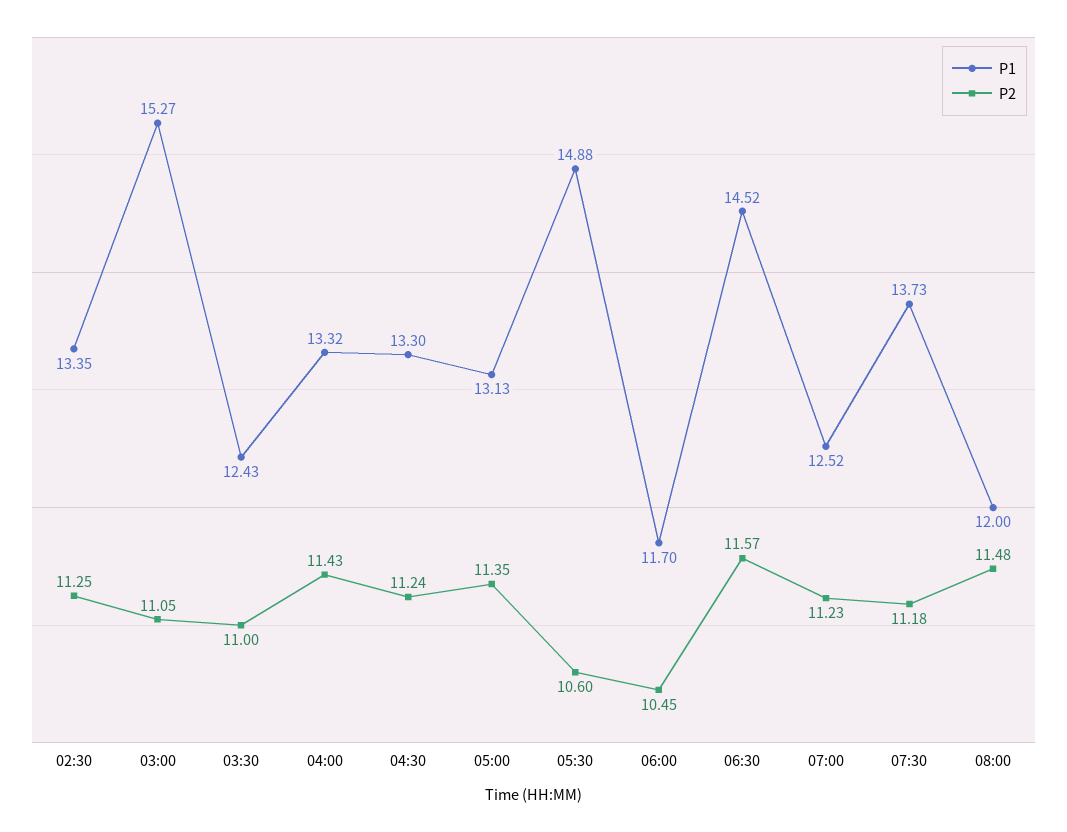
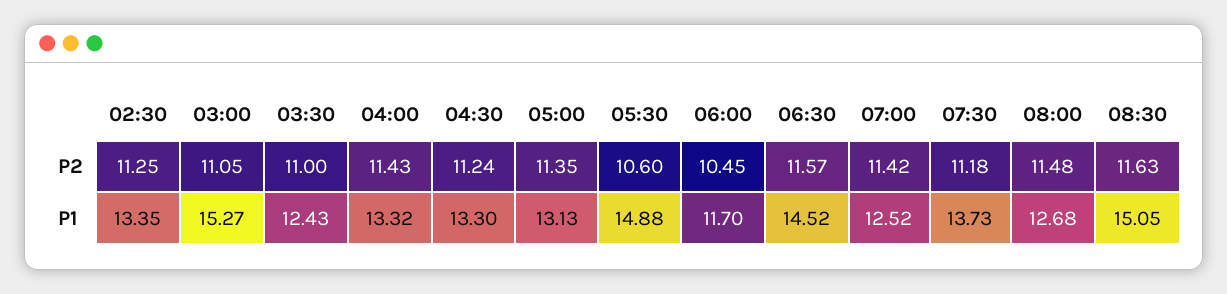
P2, 07:00: 11.23 -> 11.42
P1, 08:00: 12 -> 12.68
P2, 08:30: none -> 11.63
P1, 08:30: none -> 15.05

